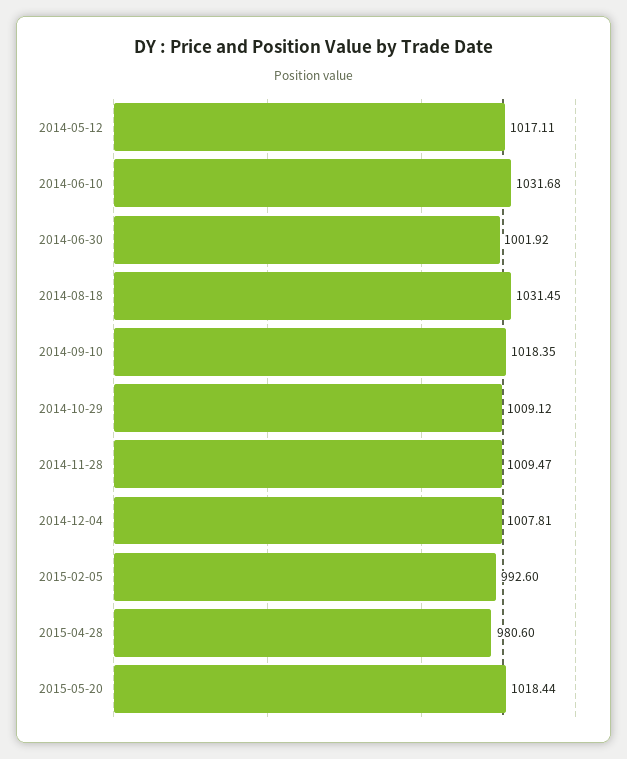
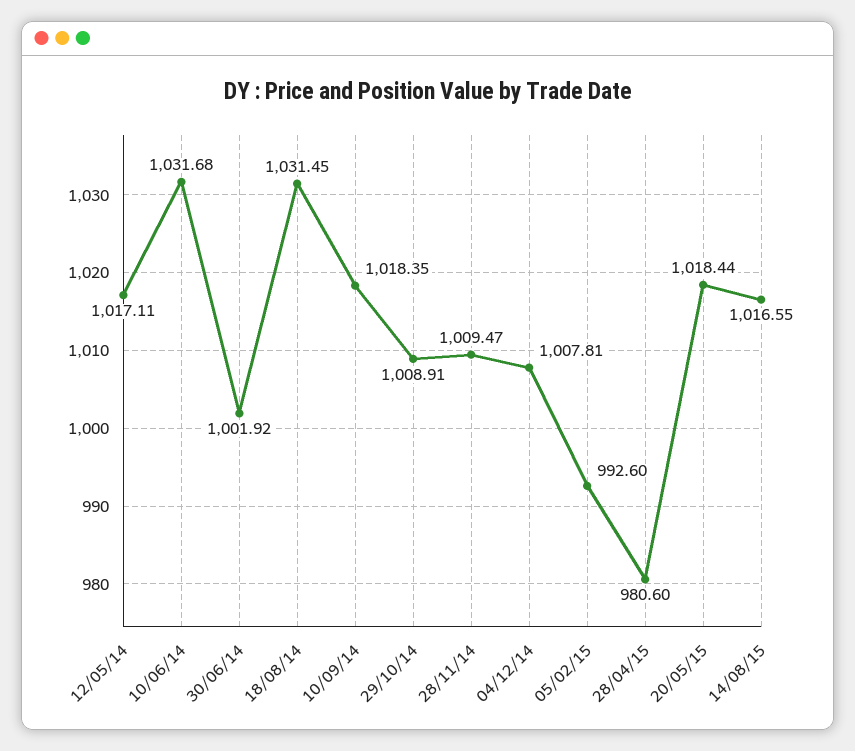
2014-10-29: 1009.12 -> 1008.91
14/08/15: none -> 1016.55

